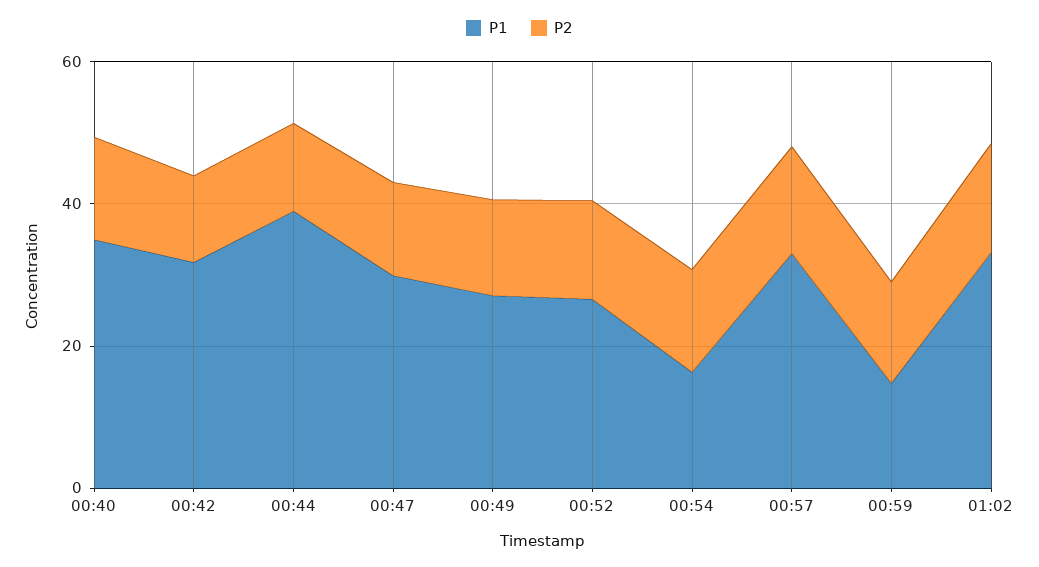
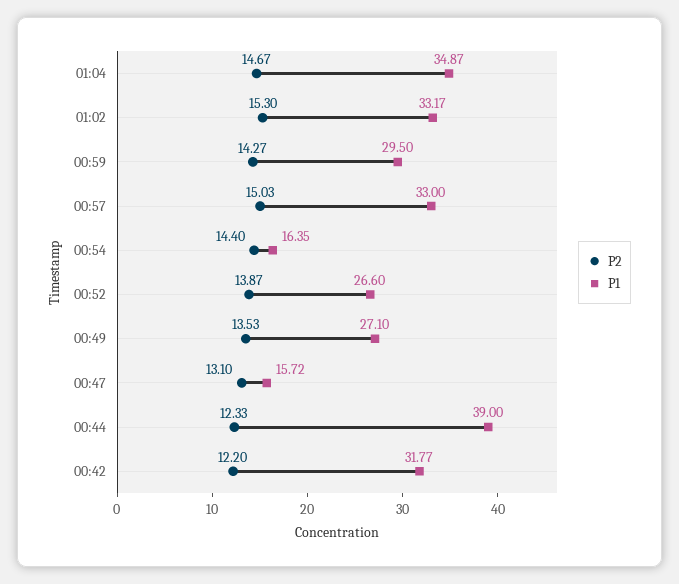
P1, 00:40: 35 -> none
P2, 00:40: 15 -> none
P1, 00:47: 30 -> 15.72
P1, 00:59: 15 -> 29.5
P2, 01:04: none -> 14.67
P1, 01:04: none -> 34.87

